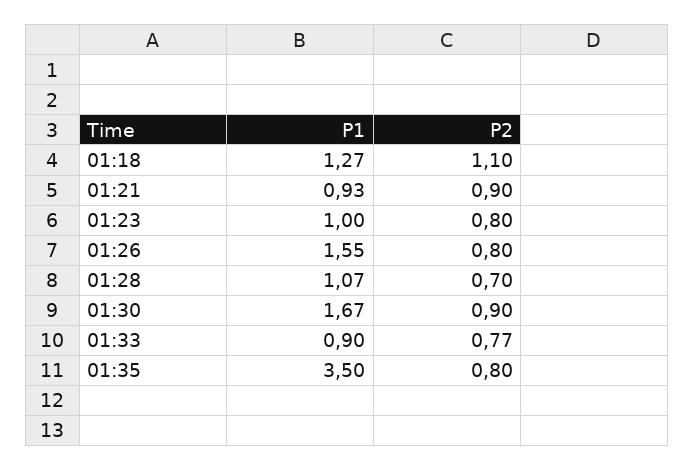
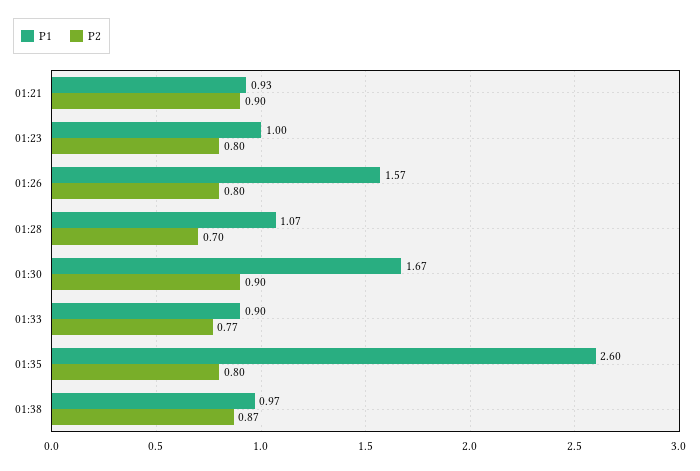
P1, 01:18: 1.27 -> none
P2, 01:18: 1.1 -> none
P1, 01:26: 1.55 -> 1.57
P1, 01:35: 3.5 -> 2.6
P1, 01:38: none -> 0.97
P2, 01:38: none -> 0.87

